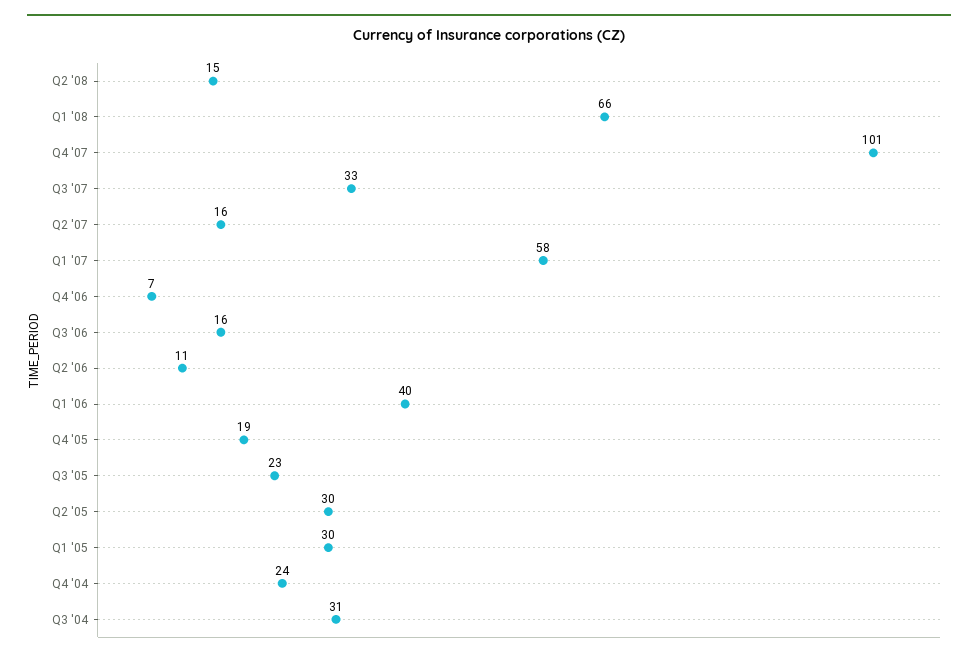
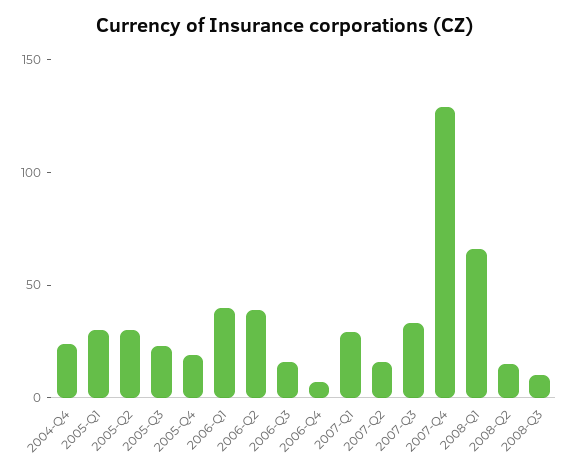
Q4 '07: 101 -> 130
Q1 '07: 58 -> 30
Q2 '06: 11 -> 40
Q3 '04: 31 -> none
2008-Q3: none -> 10

